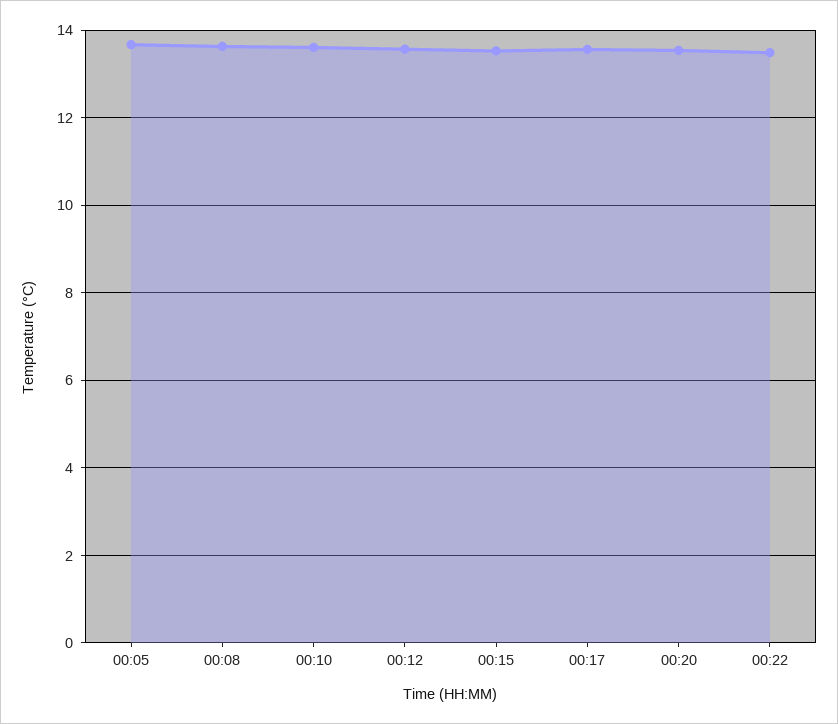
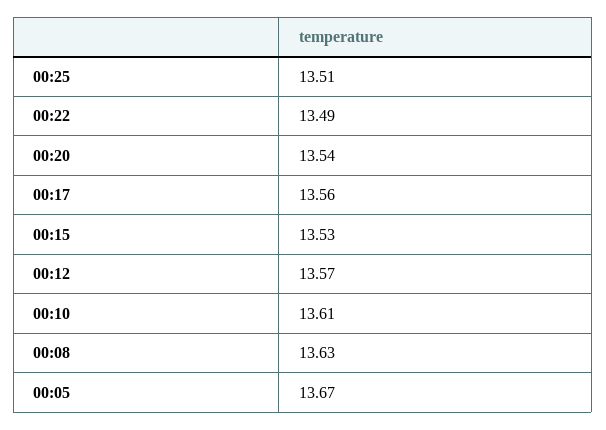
00:25: none -> 13.51

